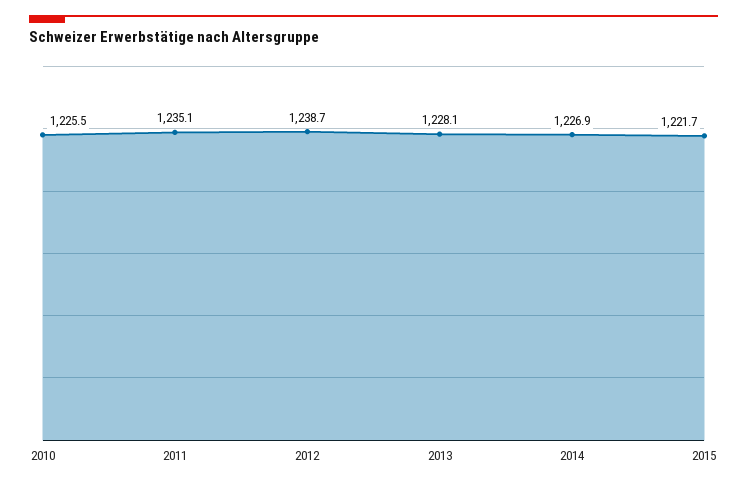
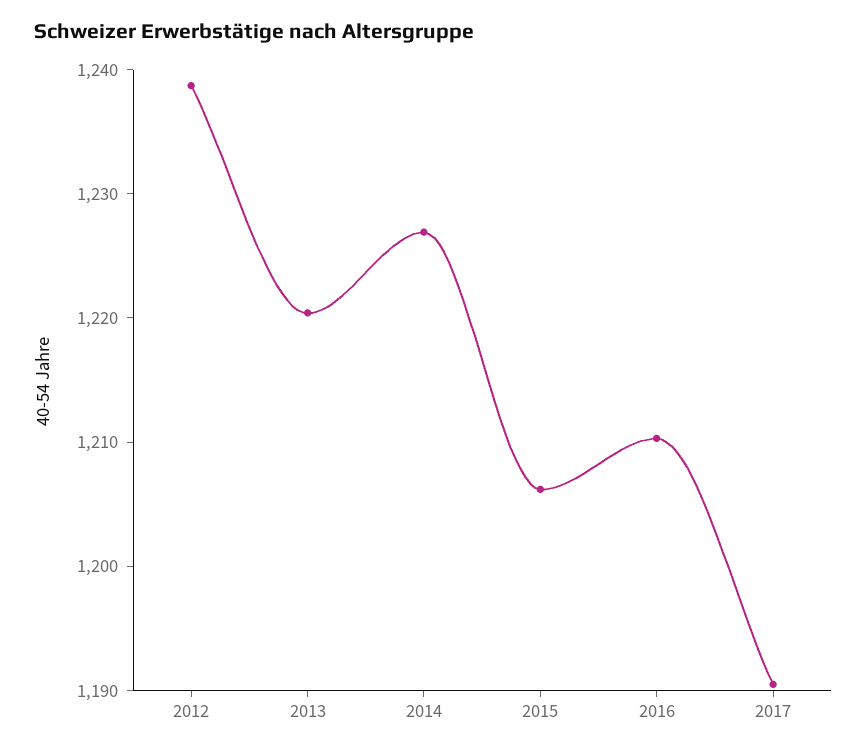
2010: 1225.5 -> none
2011: 1235.1 -> none
2013: 1228.1 -> 1220
2015: 1221.7 -> 1206
2016: none -> 1210
2017: none -> 1190

